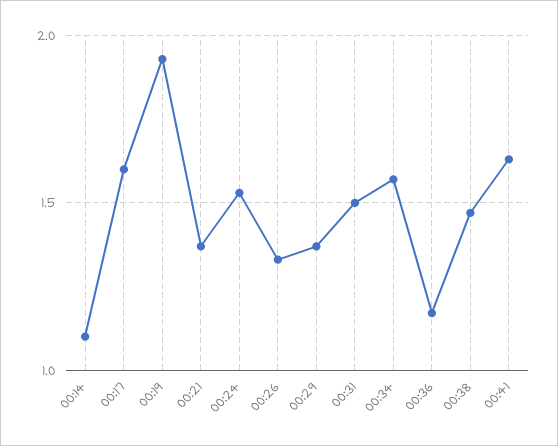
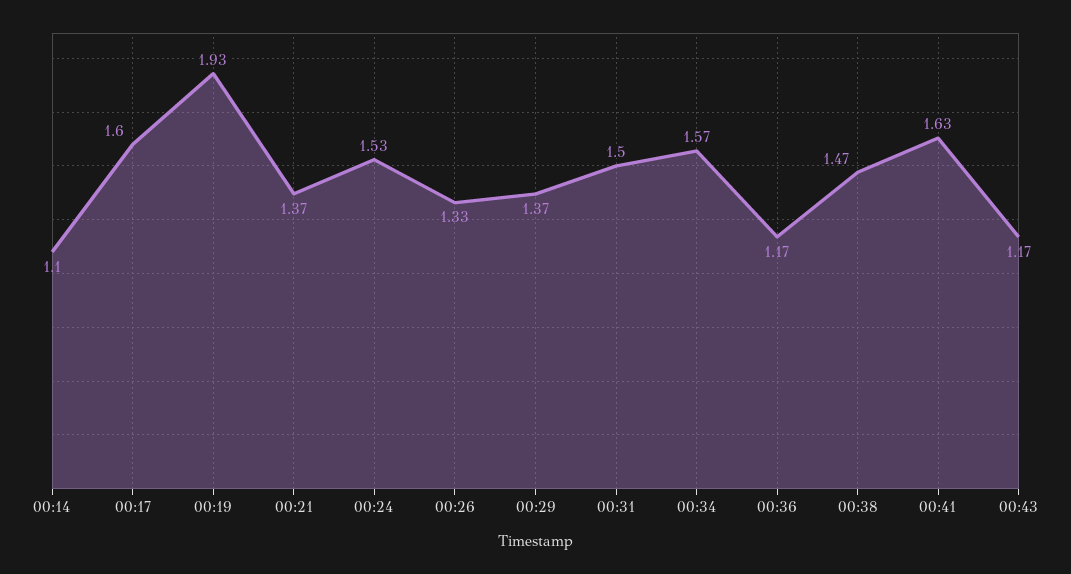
00:43: none -> 1.17

